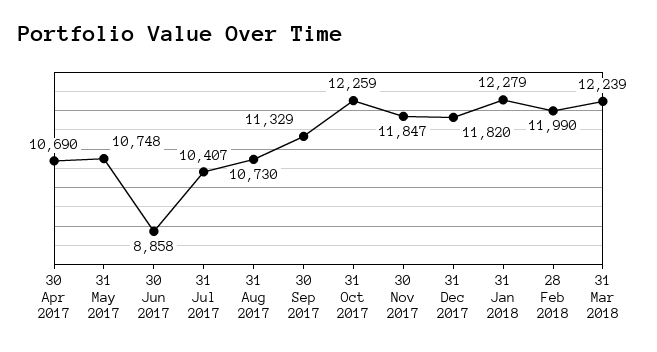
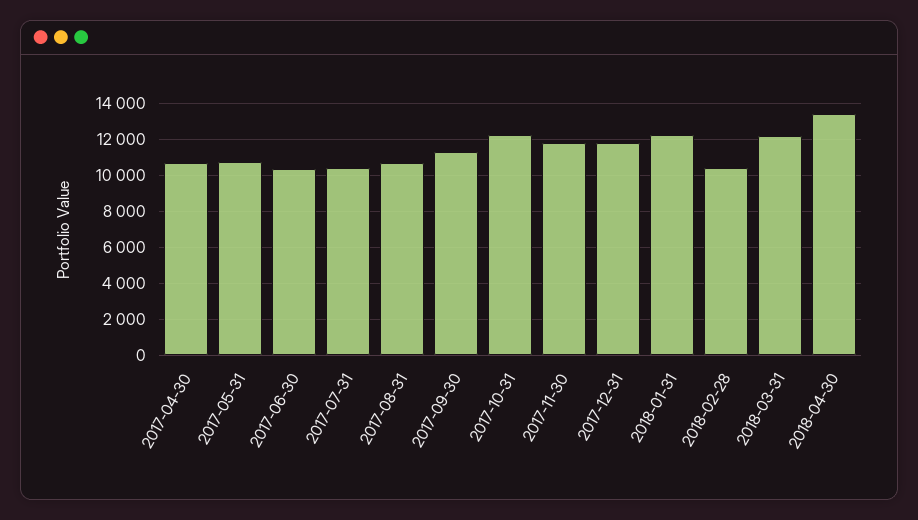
30 Jun 2017: 8858 -> 10500
28 Feb 2018: 11990 -> 10500
2018-04-30: none -> 13500

